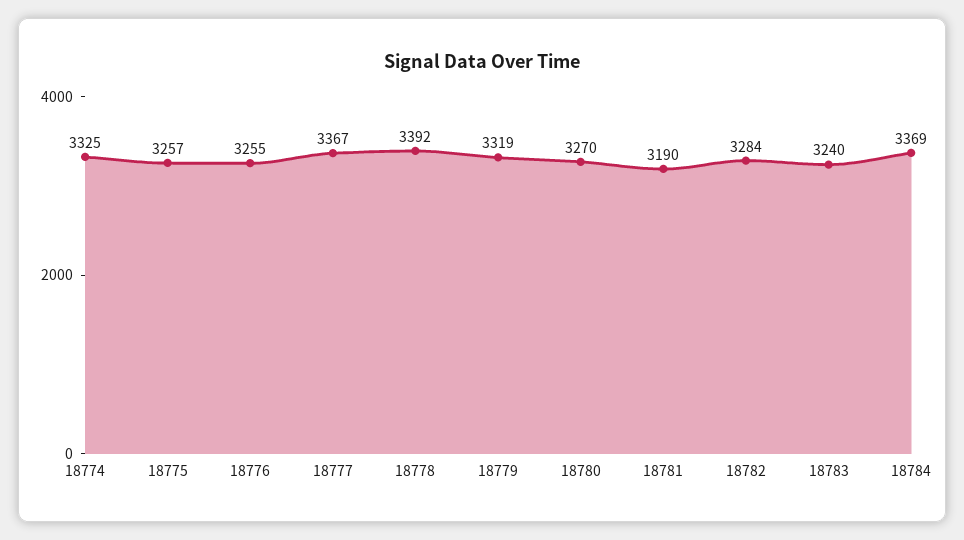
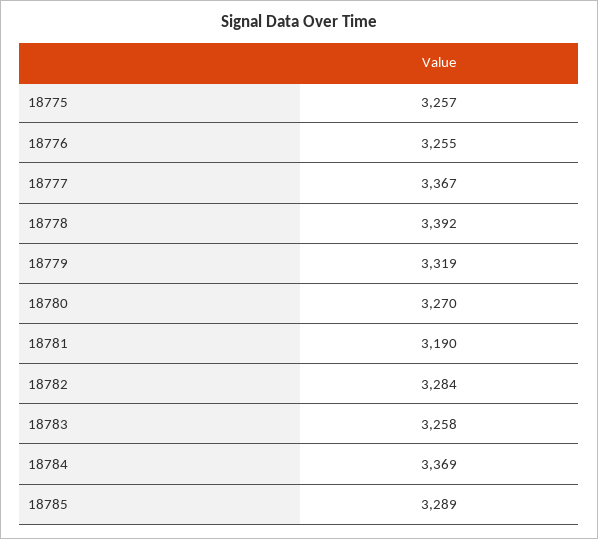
18774: 3325 -> none
18783: 3240 -> 3258
18785: none -> 3289

